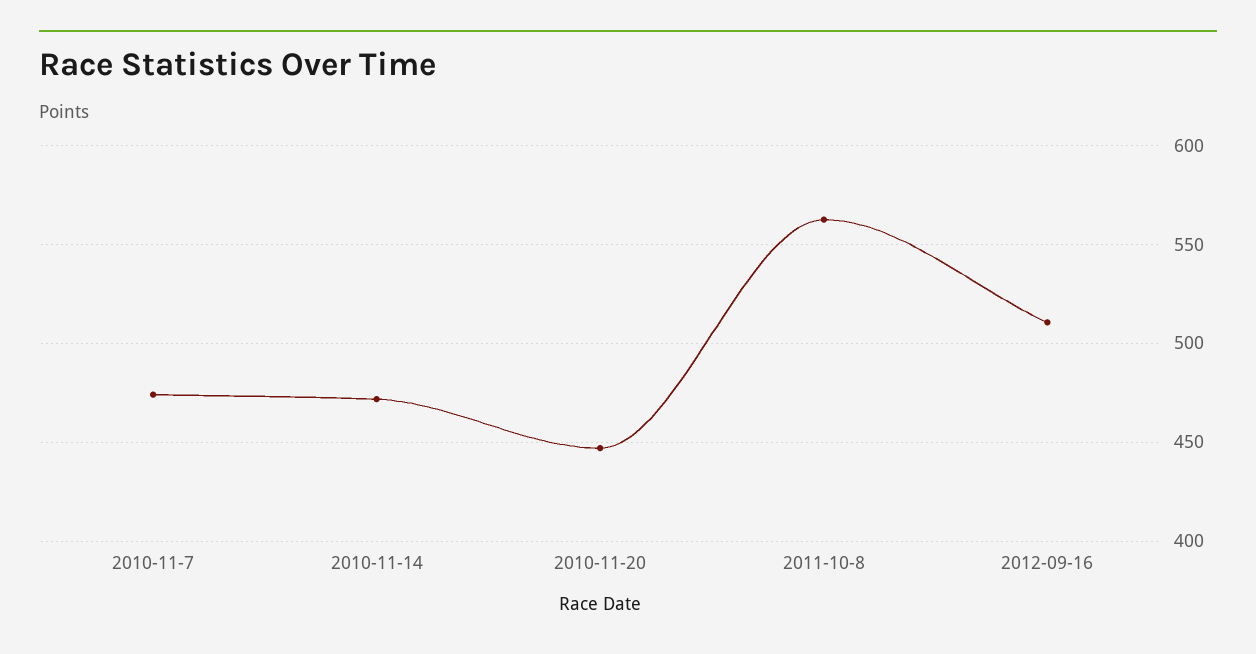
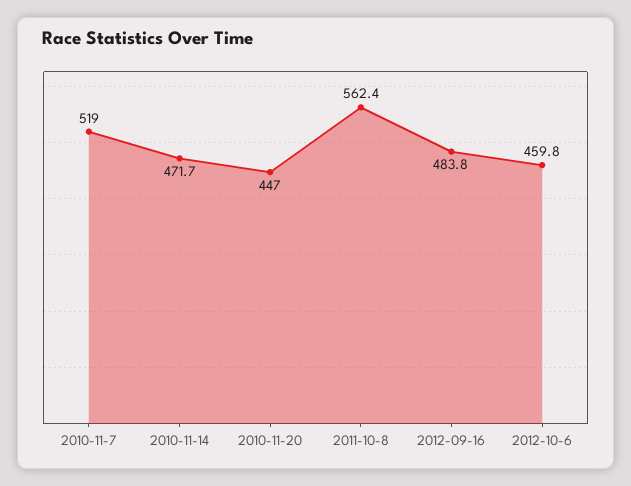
2010-11-7: 475 -> 519
2012-09-16: 510 -> 483.8
2012-10-6: none -> 459.8

